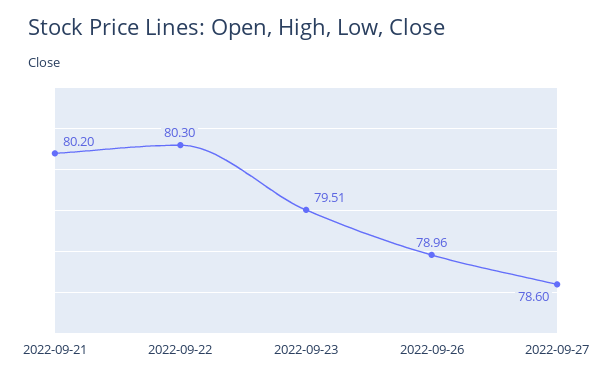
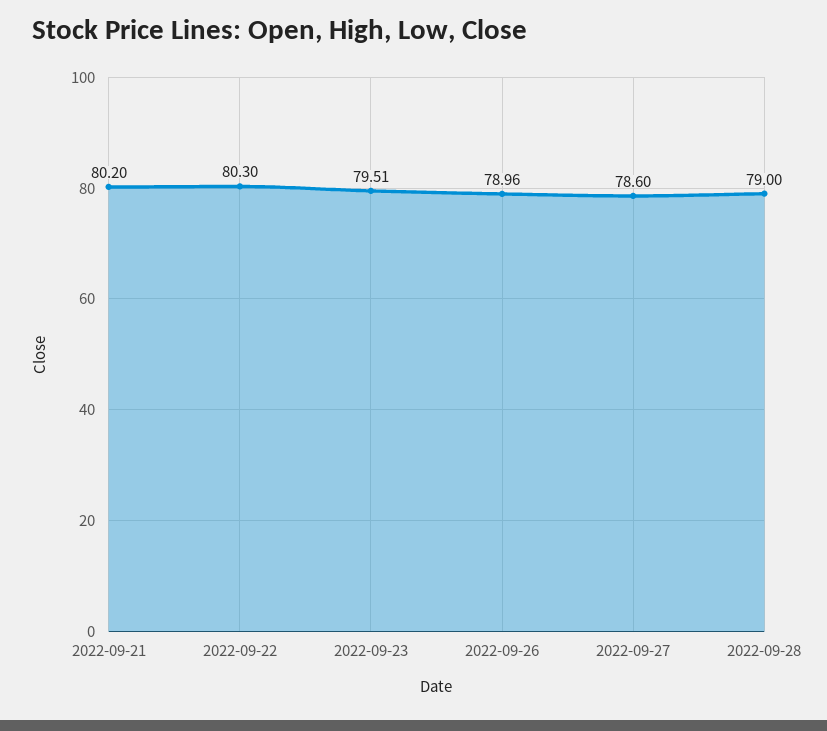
2022-09-28: none -> 79

